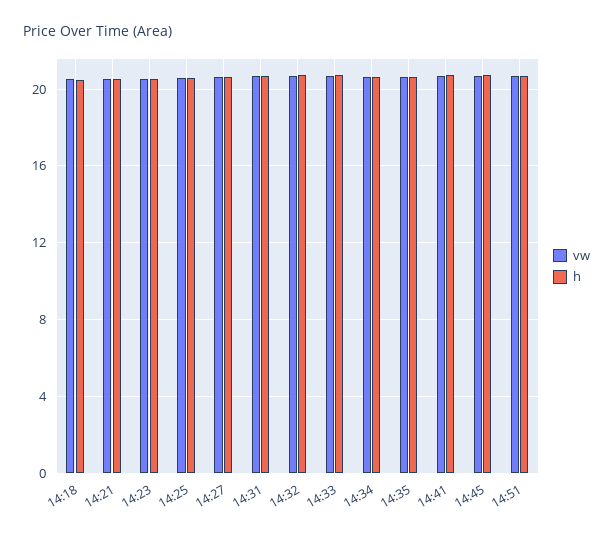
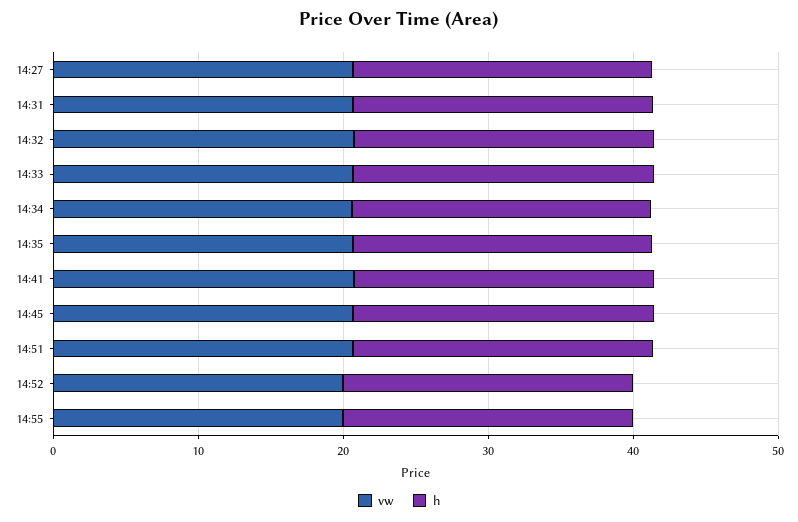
vw, 14:18: 20.5 -> none
h, 14:18: 20.5 -> none
vw, 14:21: 20.5 -> none
h, 14:21: 20.5 -> none
vw, 14:23: 20.5 -> none
h, 14:23: 20.5 -> none
vw, 14:25: 20.5 -> none
h, 14:25: 20.5 -> none
vw, 14:52: none -> 20
h, 14:52: none -> 20
vw, 14:55: none -> 20
h, 14:55: none -> 20

